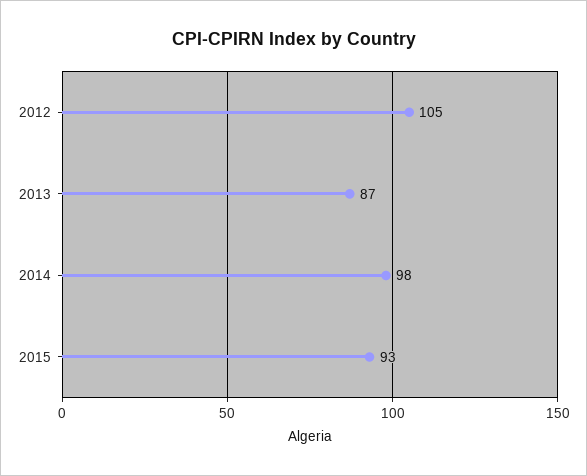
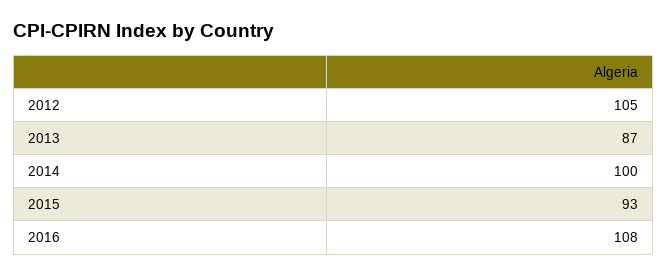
2014: 98 -> 100
2016: none -> 108

